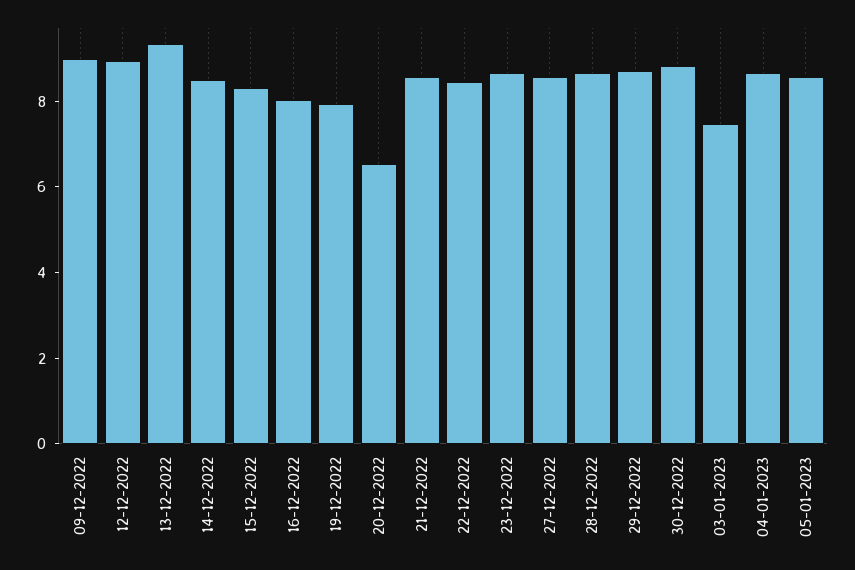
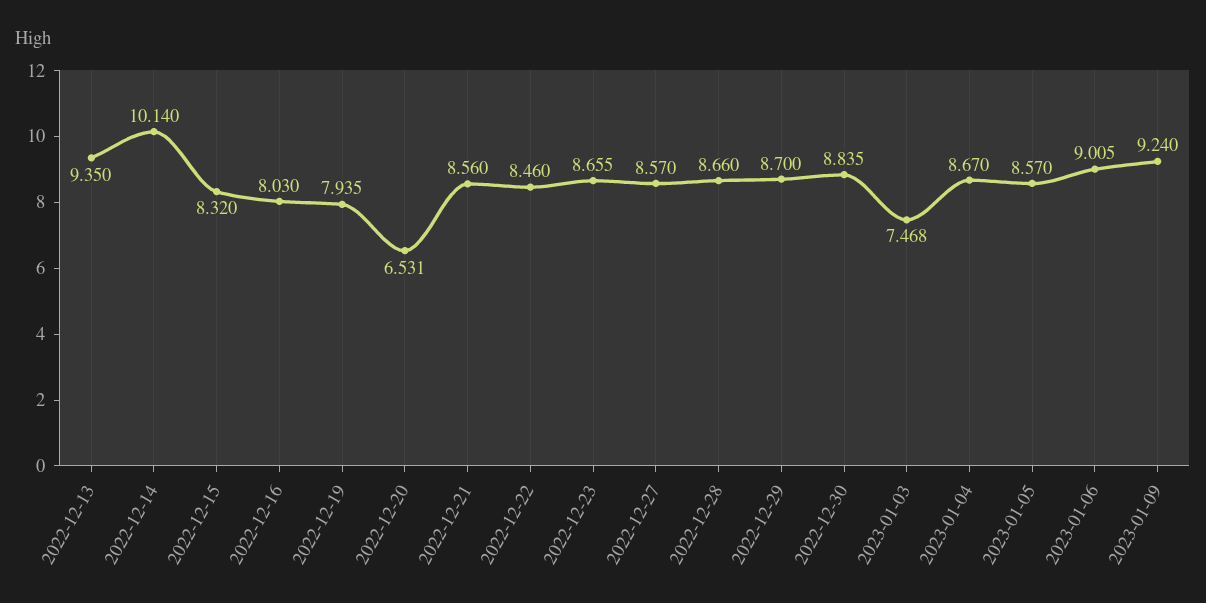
09-12-2022: 9 -> none
12-12-2022: 9 -> none
14-12-2022: 8.5 -> 10.14
2023-01-06: none -> 9.005
2023-01-09: none -> 9.24

